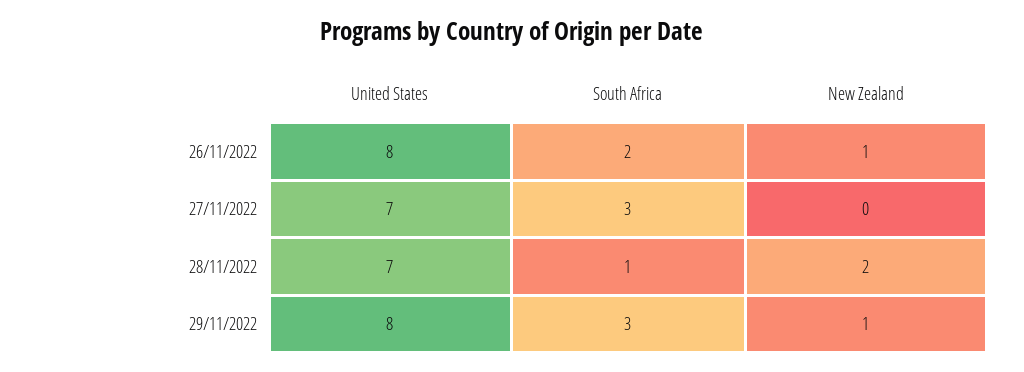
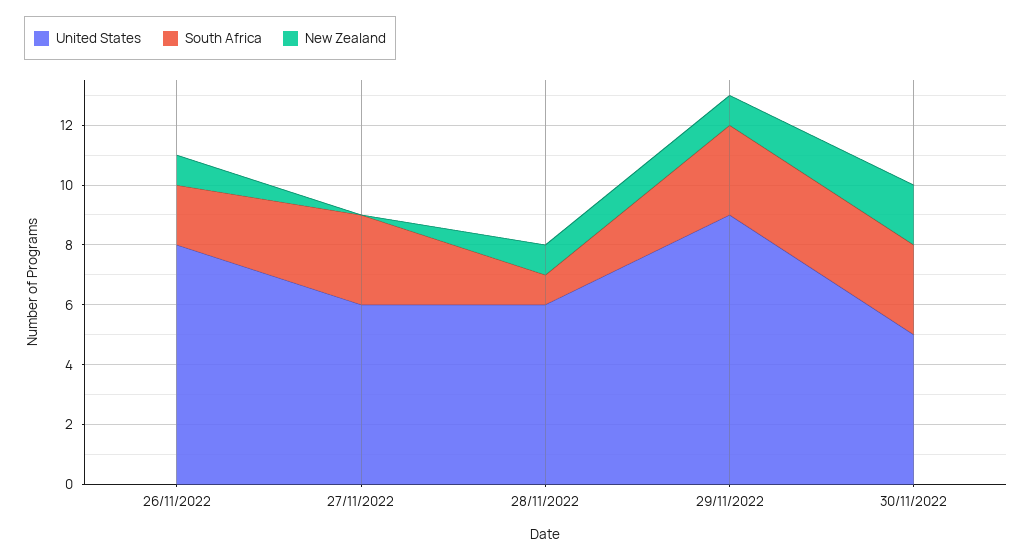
United States, 27/11/2022: 7 -> 6
United States, 28/11/2022: 7 -> 6
New Zealand, 28/11/2022: 2 -> 1
United States, 29/11/2022: 8 -> 9
United States, 30/11/2022: none -> 5
South Africa, 30/11/2022: none -> 3
New Zealand, 30/11/2022: none -> 2

